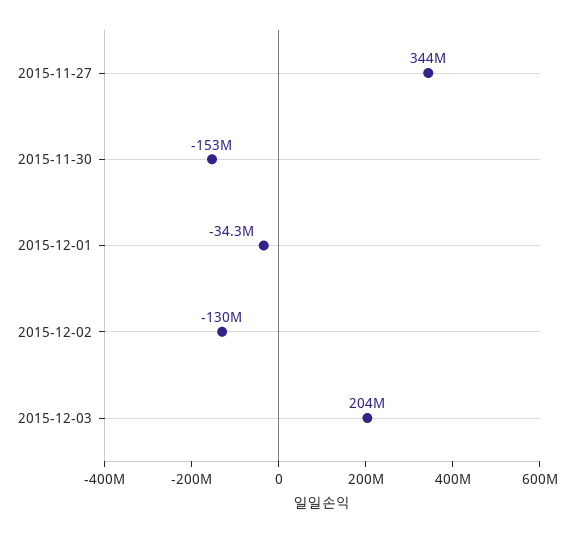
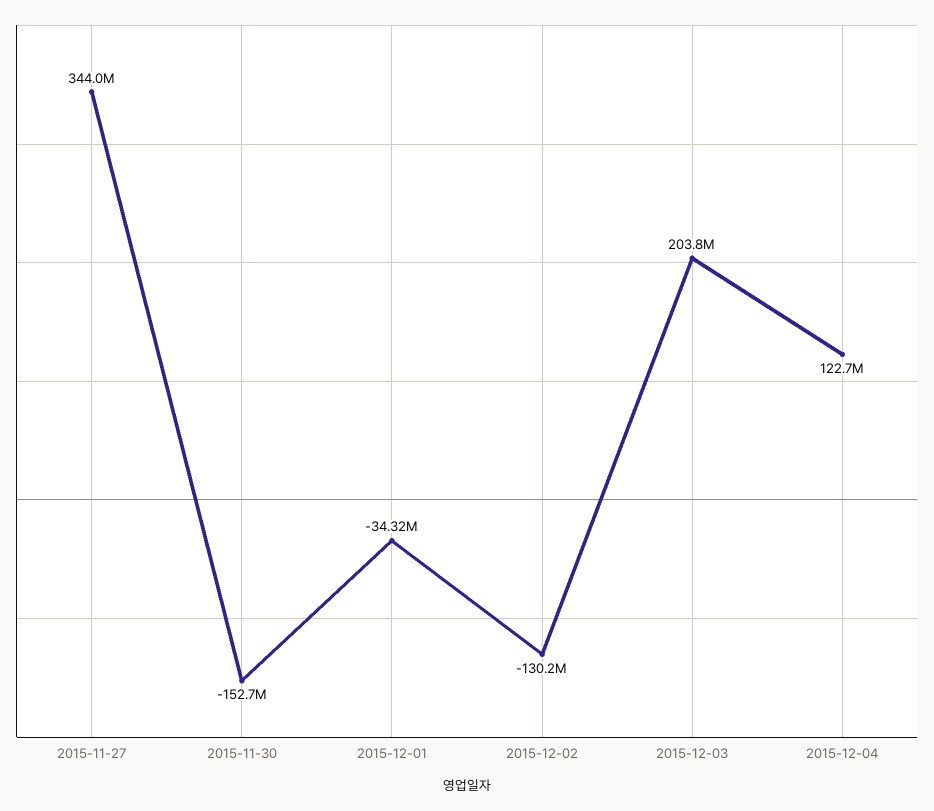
2015-12-04: none -> 122700000

